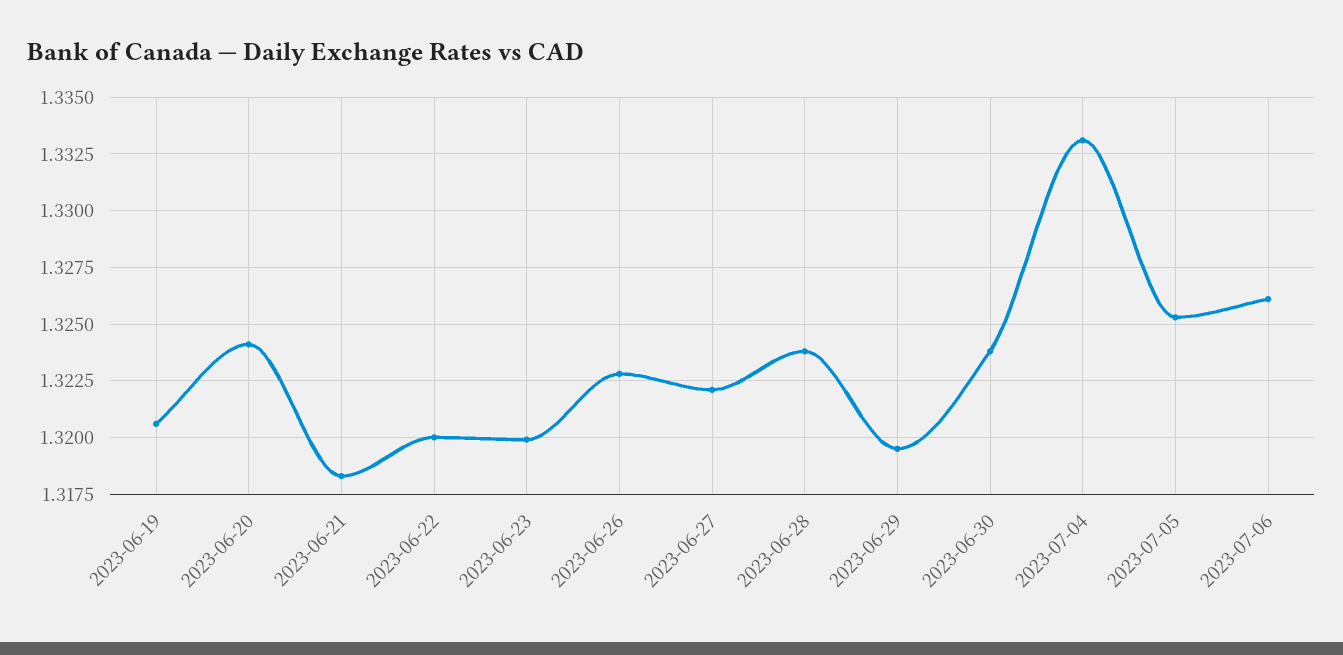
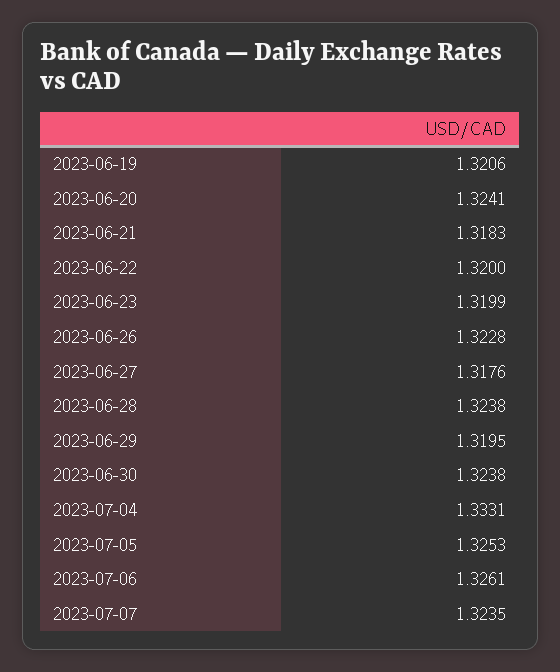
2023-06-27: 1.322 -> 1.3176
2023-07-07: none -> 1.3235

